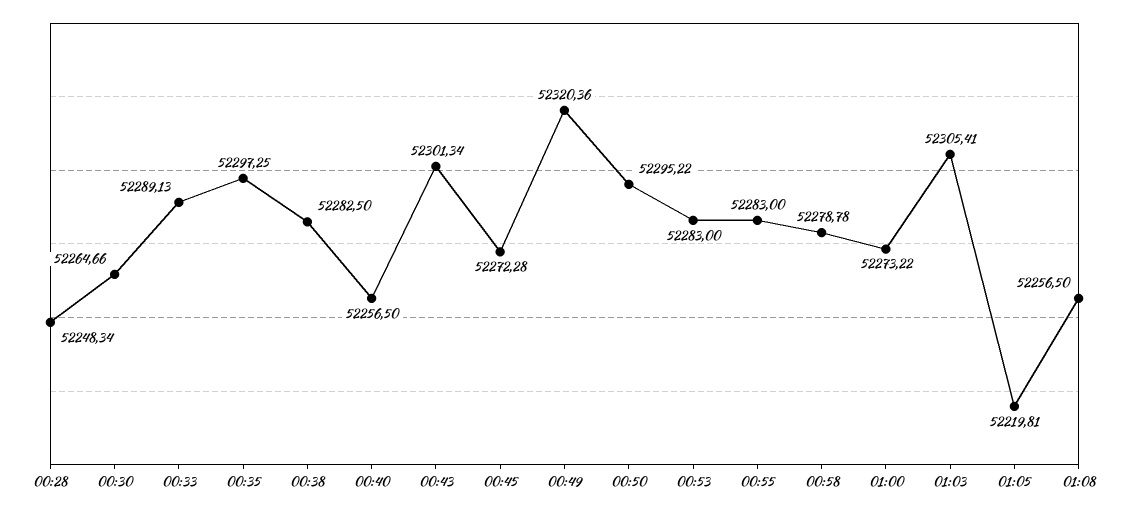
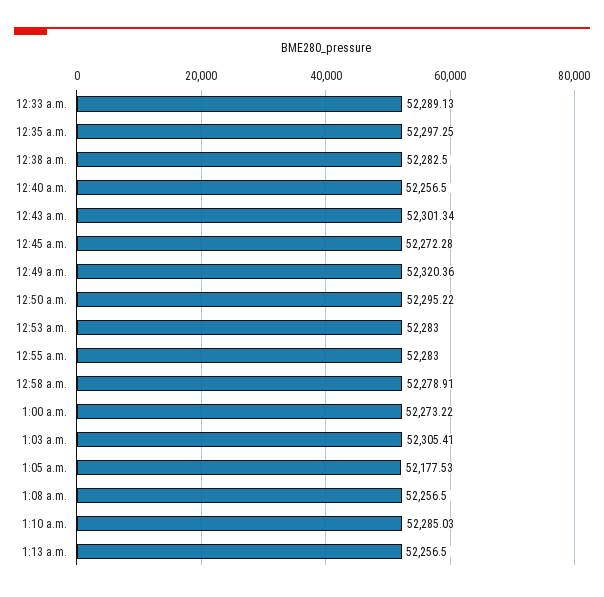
00:28: 52248.34 -> none
00:30: 52264.66 -> none
00:58: 52278.78 -> 52278.91
01:05: 52219.81 -> 52177.53
1:10 a.m.: none -> 52285.03
1:13 a.m.: none -> 52256.5

